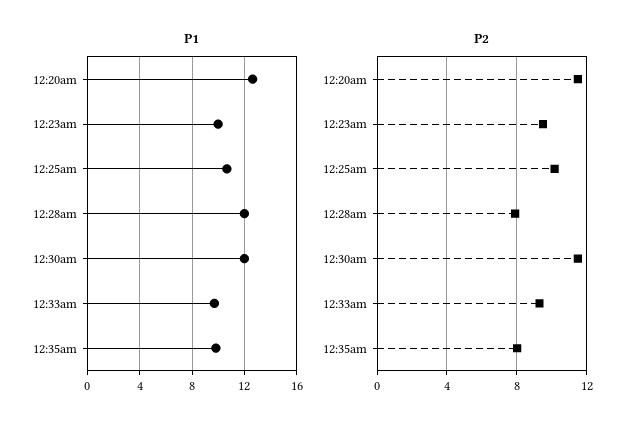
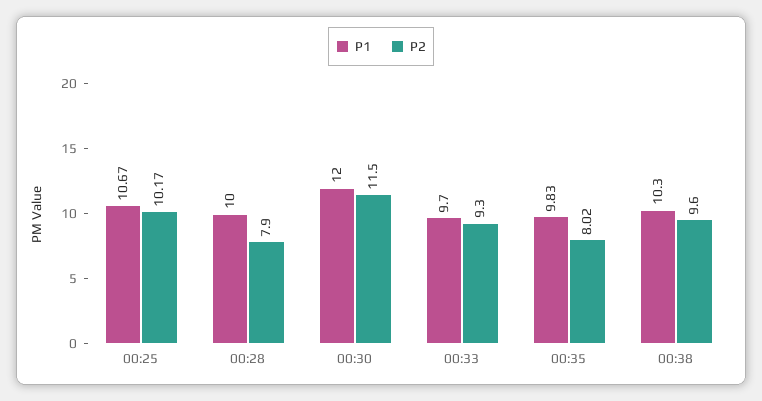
P1, 12:20am: 12.5 -> none
P1, 12:23am: 10 -> none
P1, 12:28am: 12 -> 10
P2, 12:20am: 11.5 -> none
P2, 12:23am: 9.5 -> none
P1, 00:38: none -> 10.3
P2, 00:38: none -> 9.6

